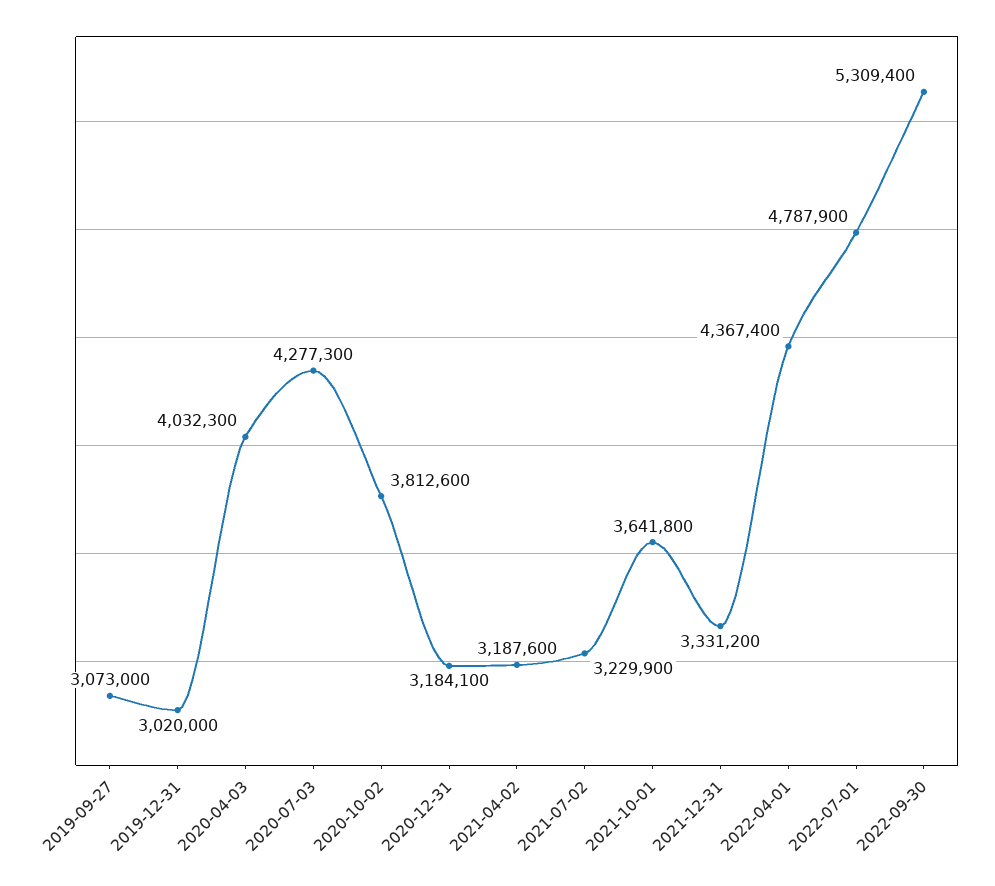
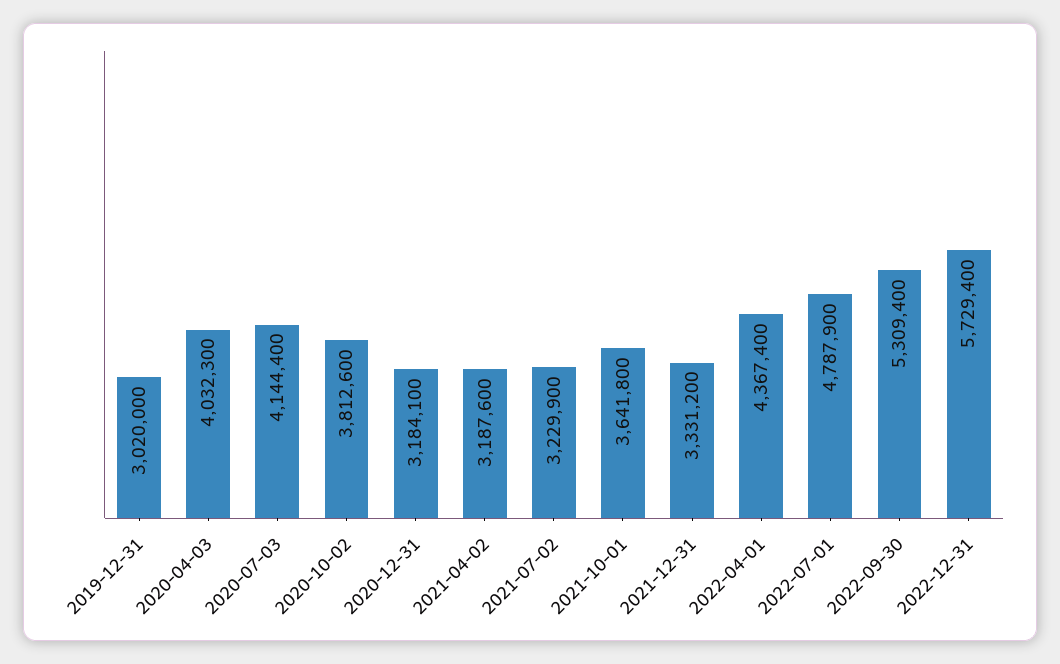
2019-09-27: 3073000 -> none
2020-07-03: 4277300 -> 4144400
2022-12-31: none -> 5729400

